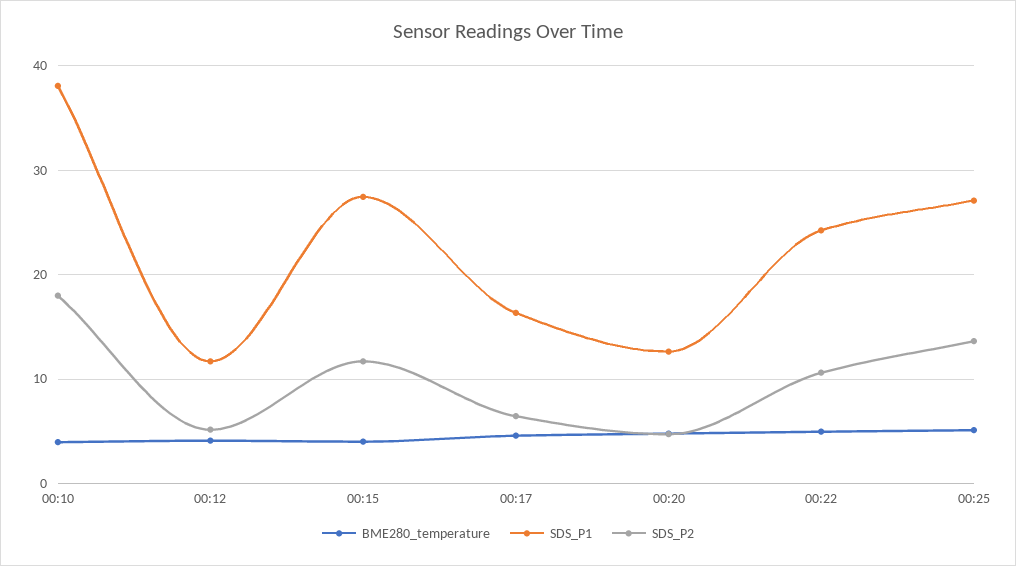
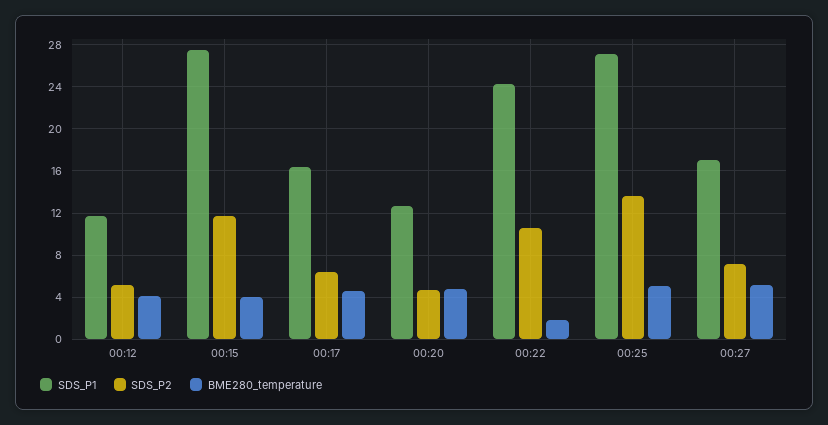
BME280_temperature, 00:10: 4 -> none
SDS_P1, 00:10: 38 -> none
SDS_P2, 00:10: 18 -> none
BME280_temperature, 00:22: 5 -> 2
SDS_P1, 00:27: none -> 17
SDS_P2, 00:27: none -> 7
BME280_temperature, 00:27: none -> 5

